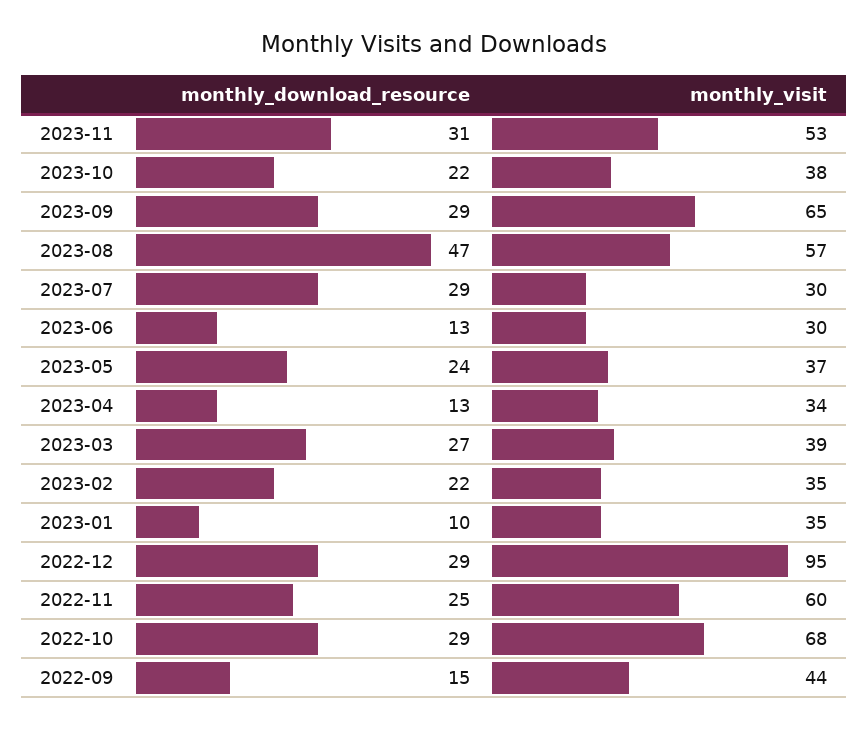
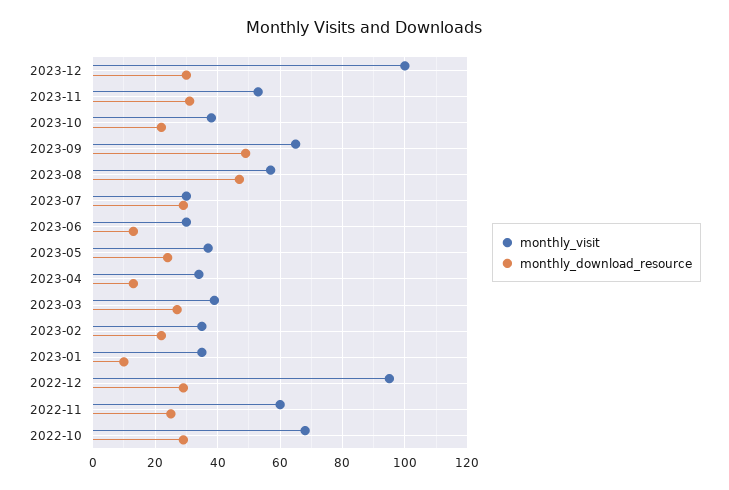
monthly_download_resource, 2023-09: 29 -> 50
monthly_download_resource, 2022-09: 15 -> none
monthly_visit, 2022-09: 44 -> none
monthly_visit, 2023-12: none -> 100
monthly_download_resource, 2023-12: none -> 30

